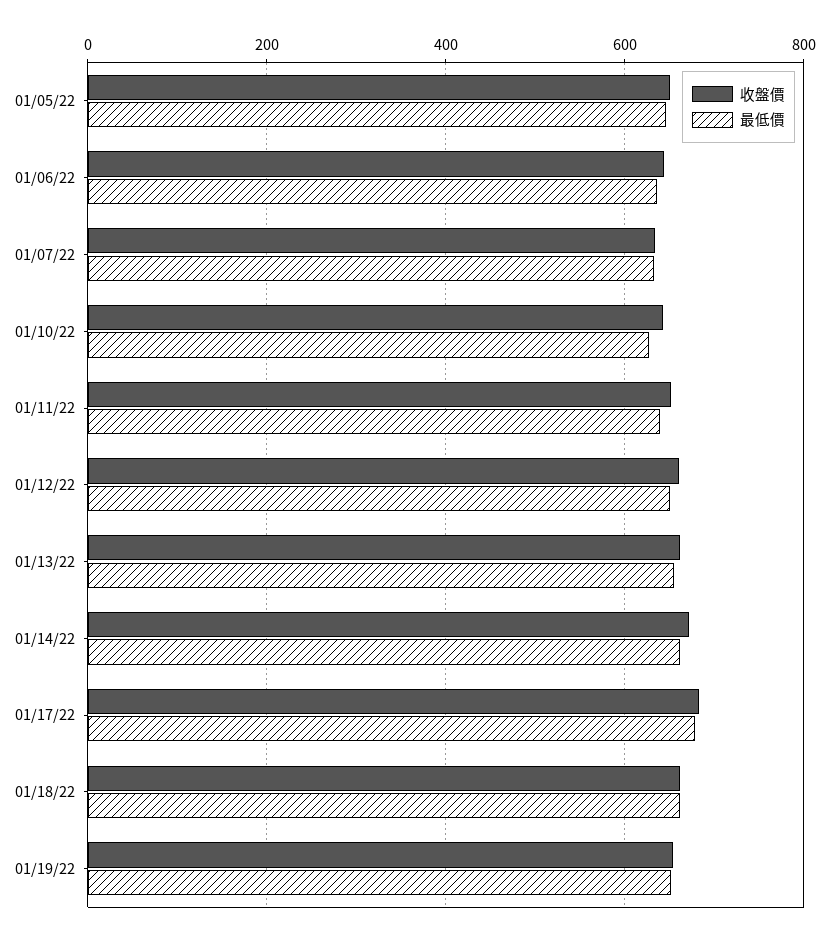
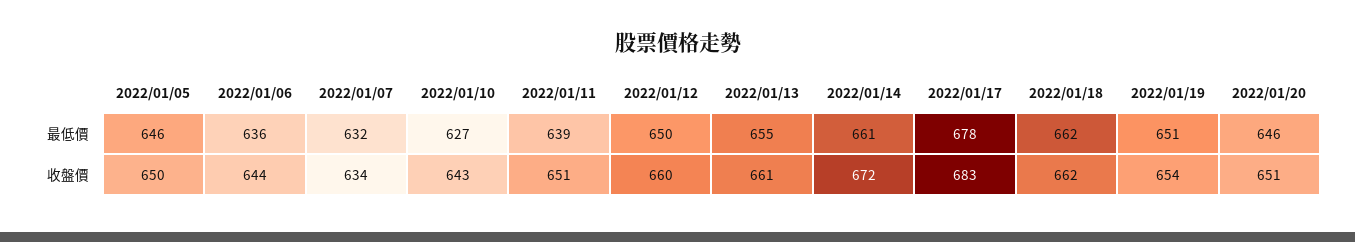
最低價, 2022/01/20: none -> 646
收盤價, 2022/01/20: none -> 651

